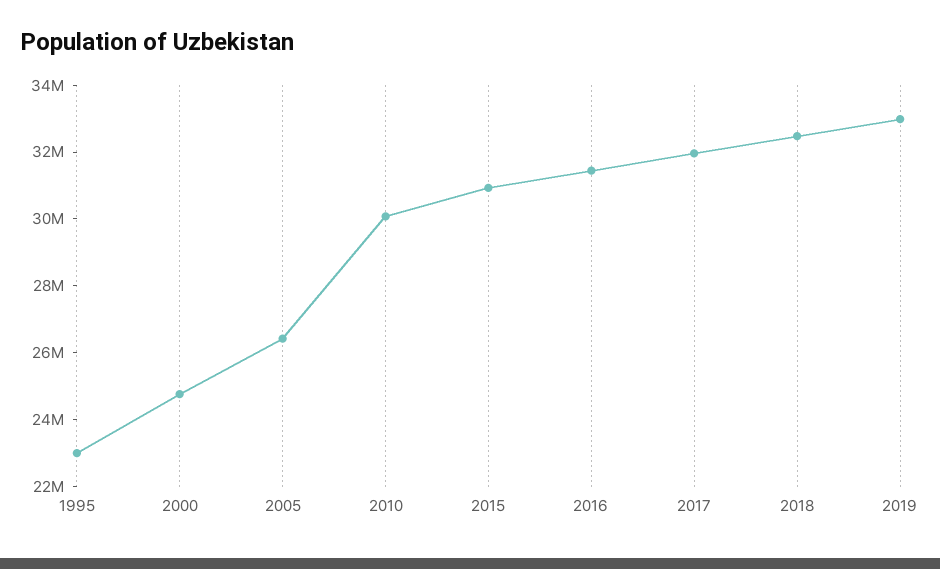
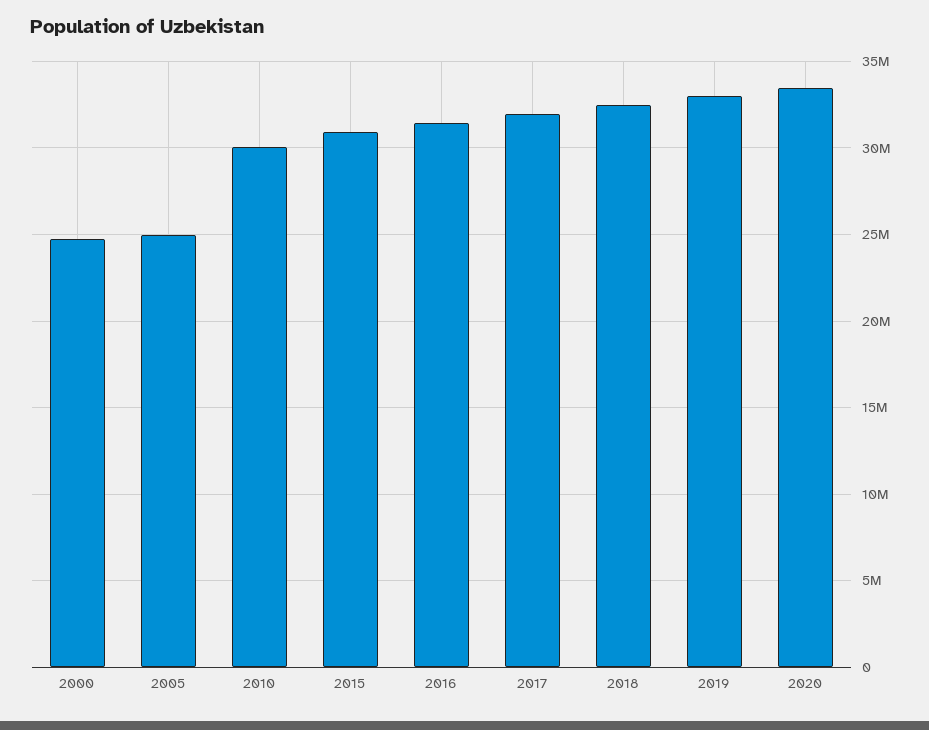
1995: 23000000 -> none
2005: 26500000 -> 25000000
2020: none -> 33500000

